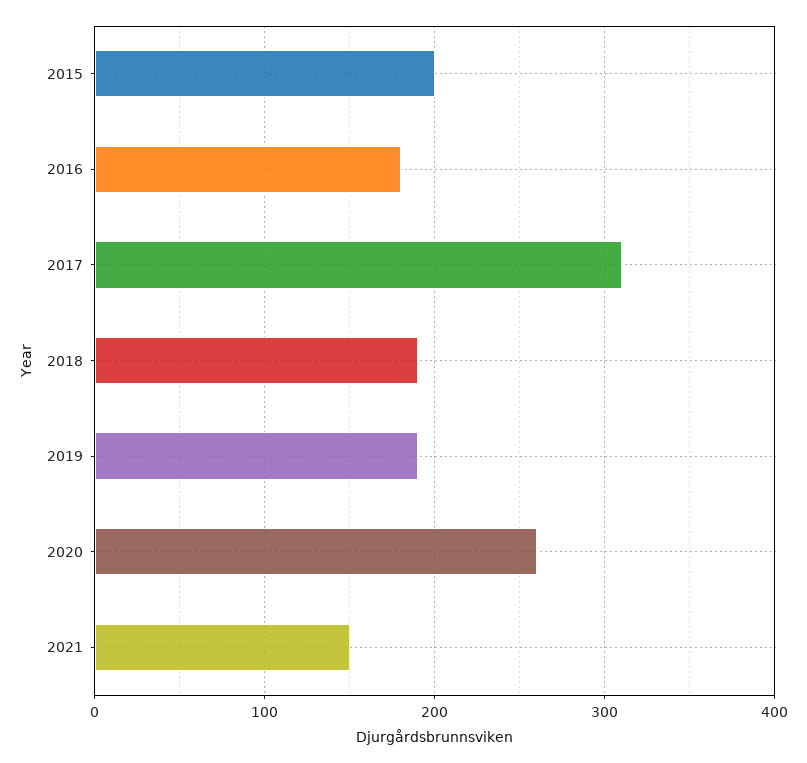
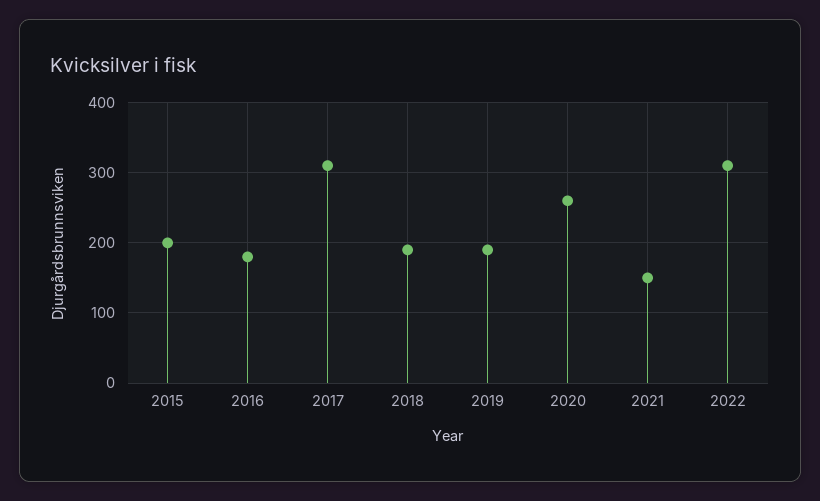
2022: none -> 310

